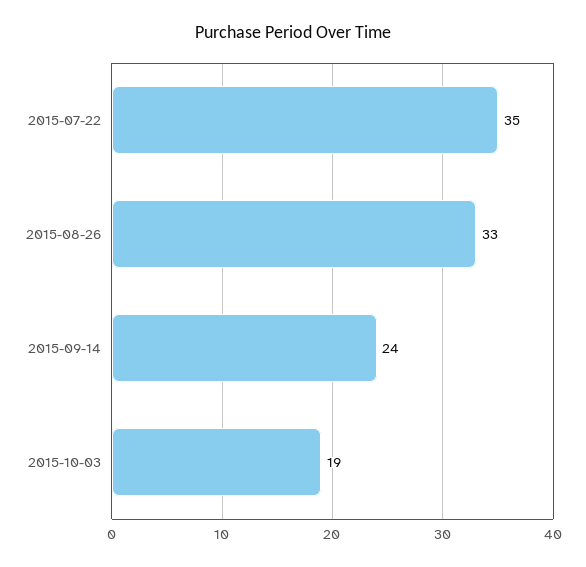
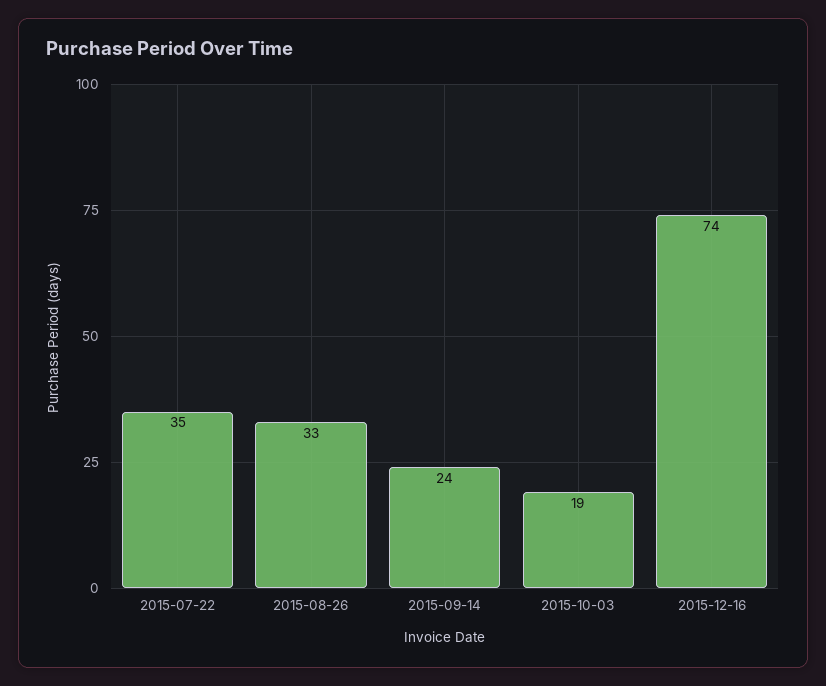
2015-12-16: none -> 74

